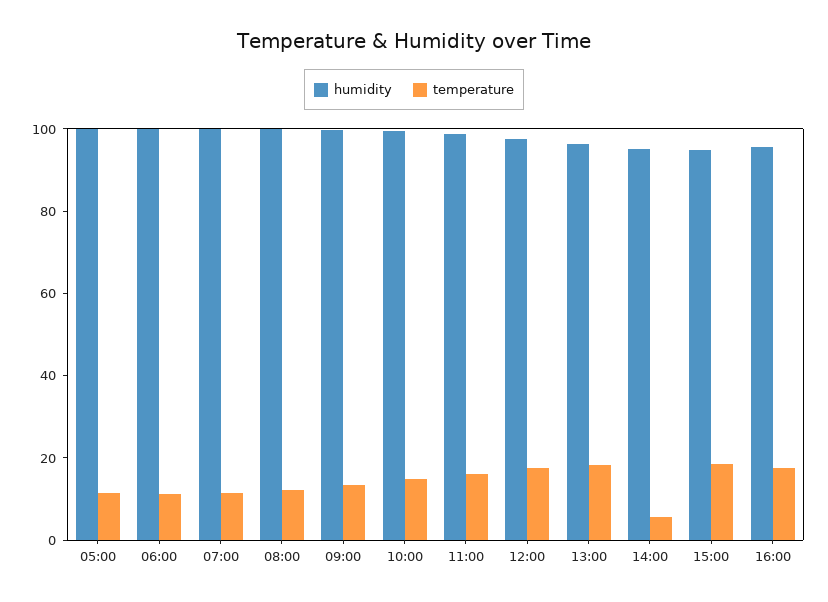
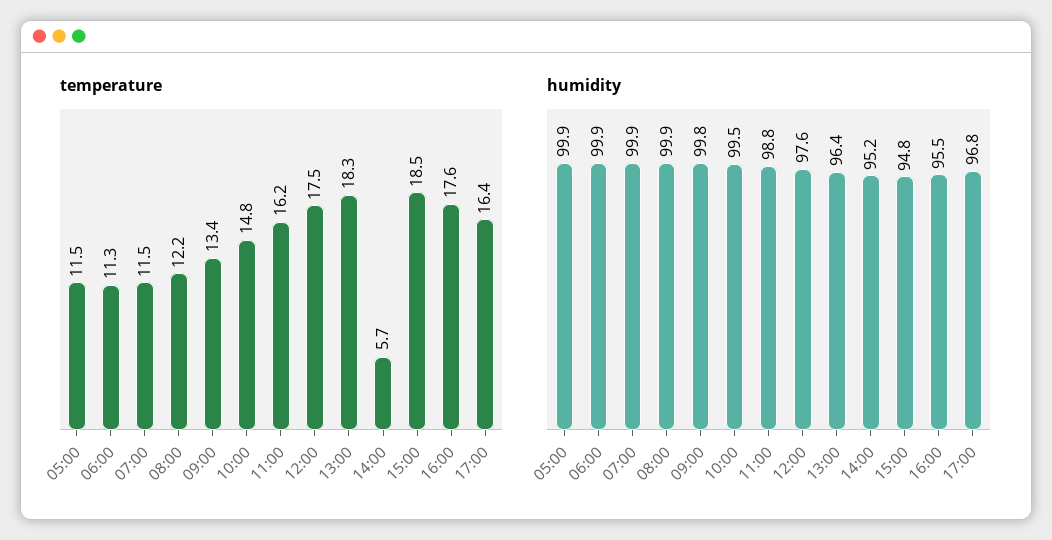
temperature, 17:00: none -> 16.4
humidity, 17:00: none -> 96.8

